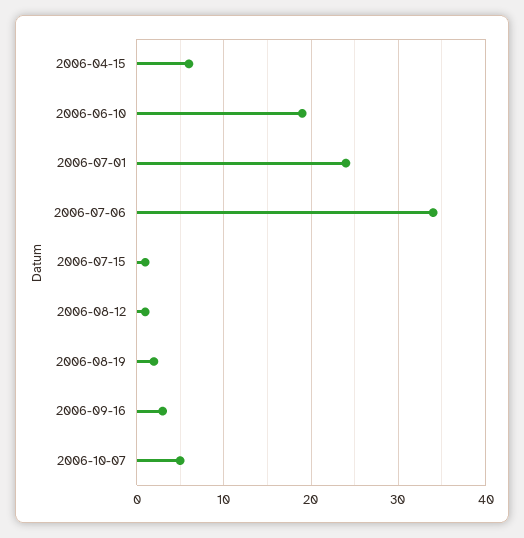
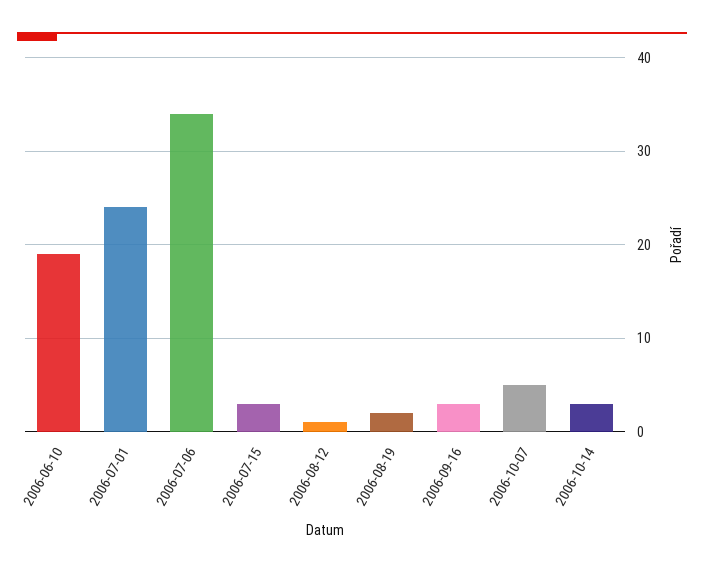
2006-04-15: 6 -> none
2006-07-15: 1 -> 3
2006-10-14: none -> 3

